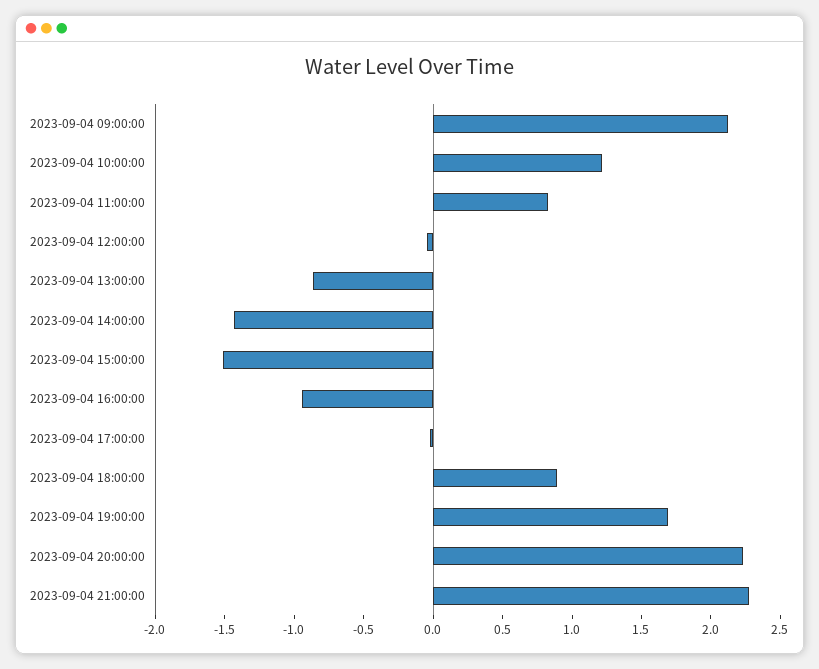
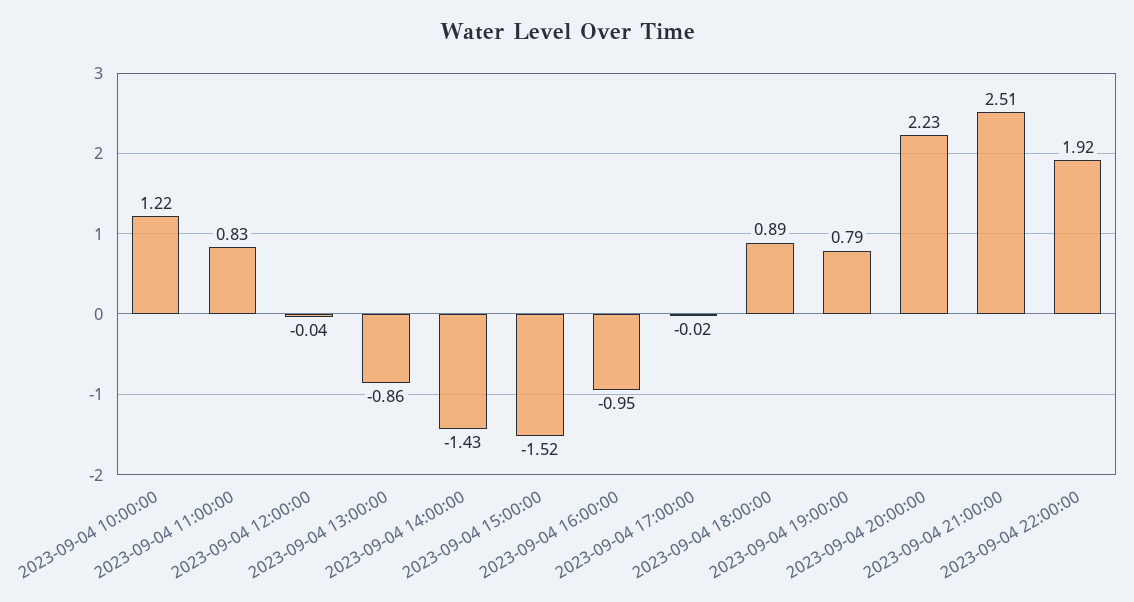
2023-09-04 09:00:00: 2.1 -> none
2023-09-04 19:00:00: 1.7 -> 0.79
2023-09-04 21:00:00: 2.3 -> 2.51
2023-09-04 22:00:00: none -> 1.92

